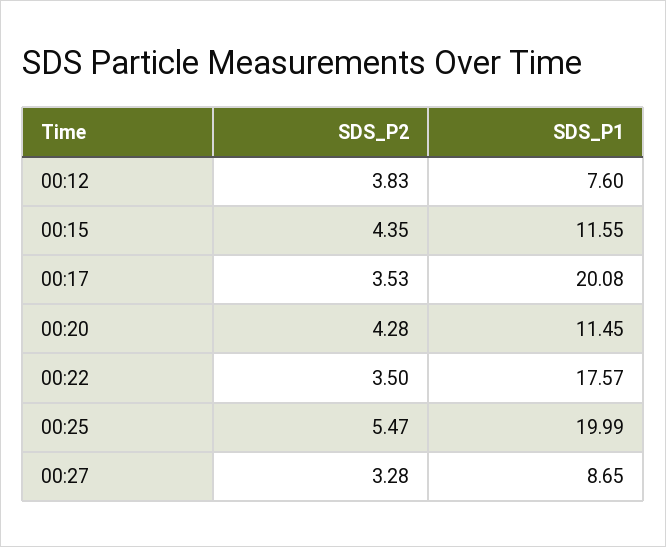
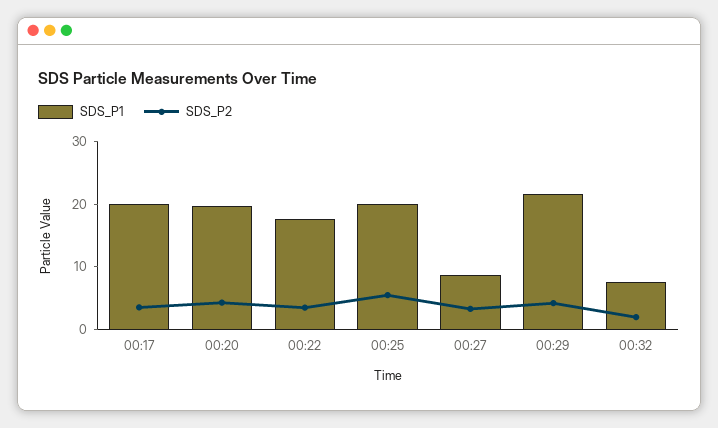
SDS_P2, 00:12: 3.83 -> none
SDS_P1, 00:12: 7.6 -> none
SDS_P2, 00:15: 4.35 -> none
SDS_P1, 00:15: 11.55 -> none
SDS_P1, 00:20: 11.45 -> 20
SDS_P1, 00:29: none -> 22
SDS_P2, 00:29: none -> 4
SDS_P1, 00:32: none -> 8
SDS_P2, 00:32: none -> 2

